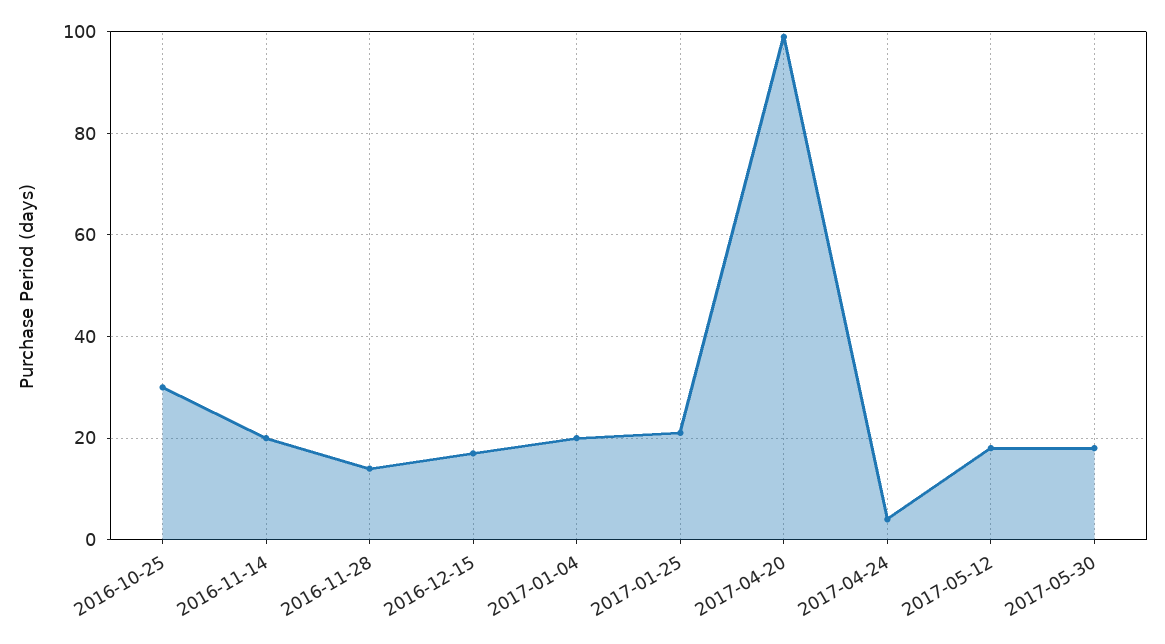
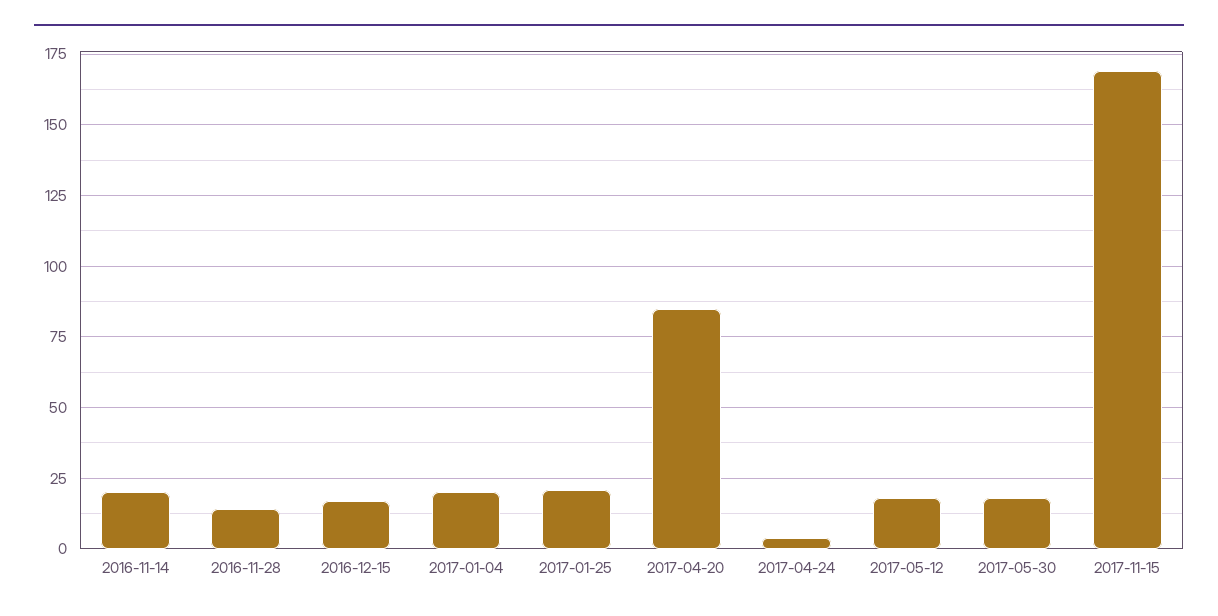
2016-10-25: 30 -> none
2017-04-20: 100 -> 85
2017-11-15: none -> 170

